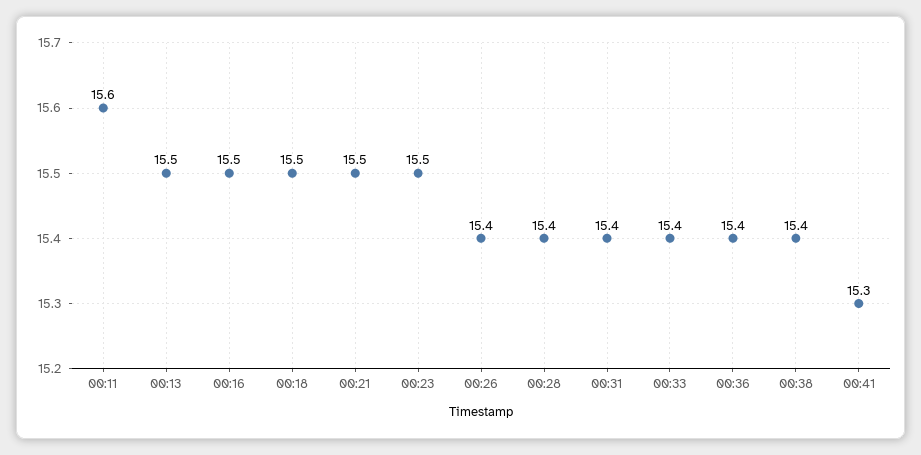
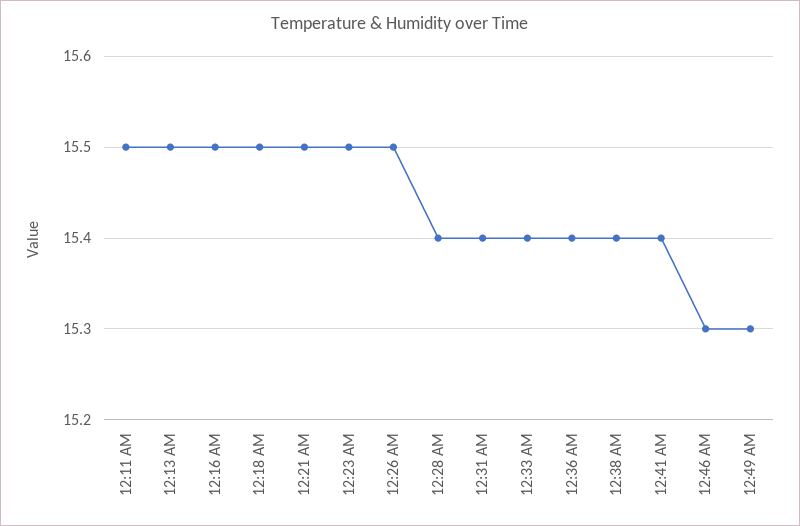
00:11: 15.6 -> 15.5
00:26: 15.4 -> 15.5
00:41: 15.3 -> 15.4
12:46 AM: none -> 15.3
12:49 AM: none -> 15.3

